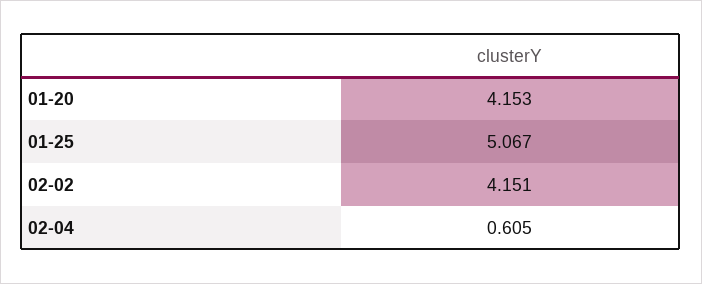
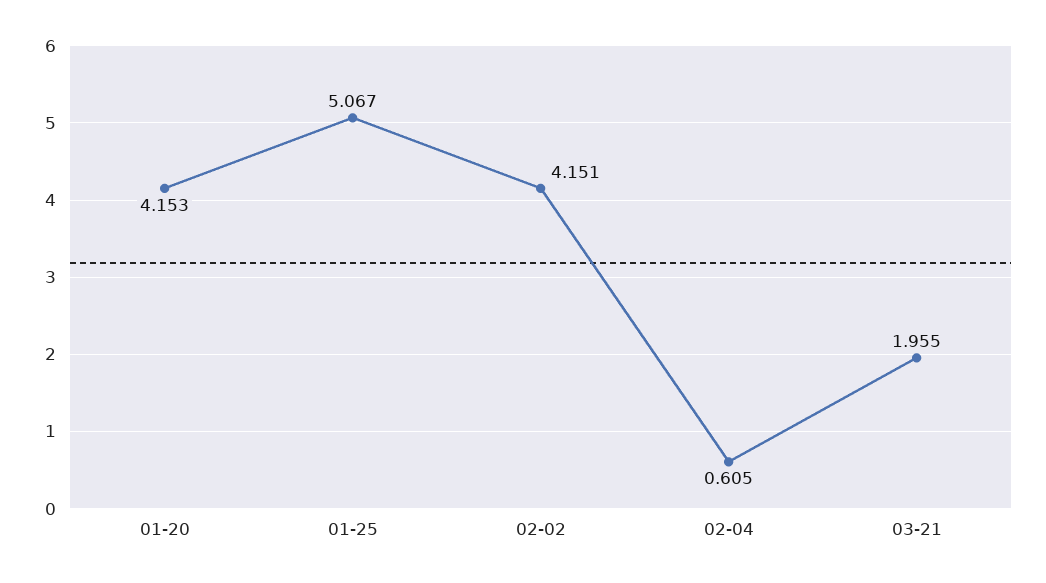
03-21: none -> 1.955

